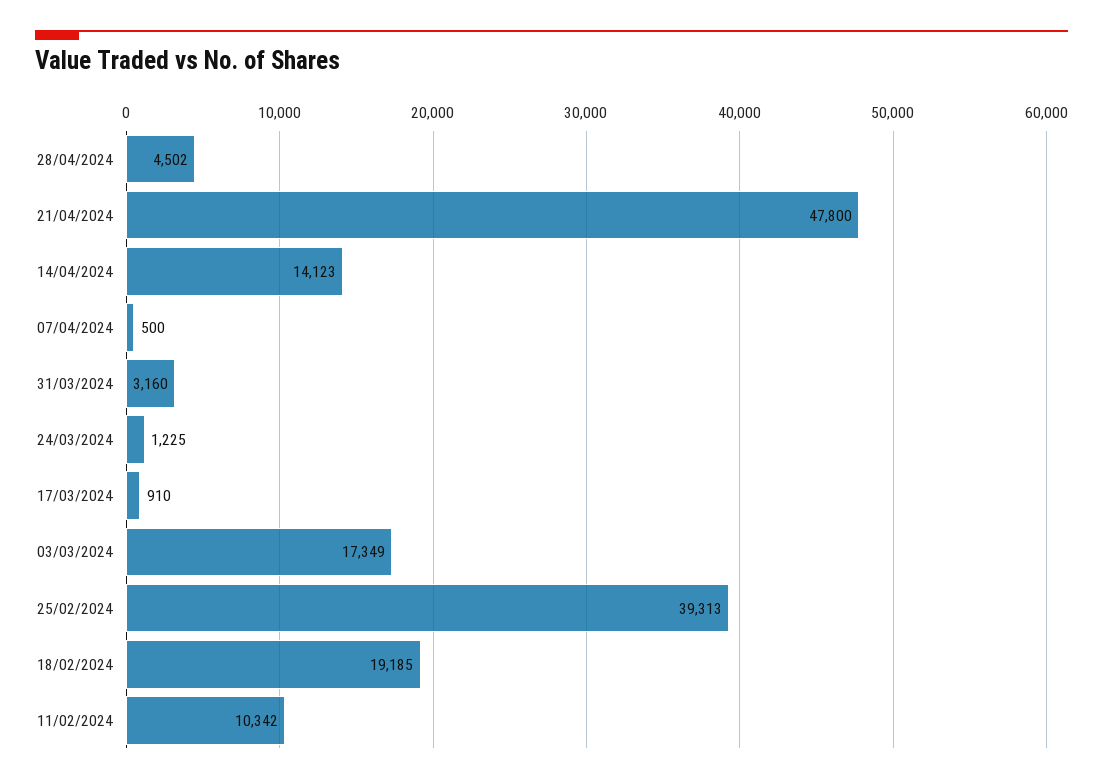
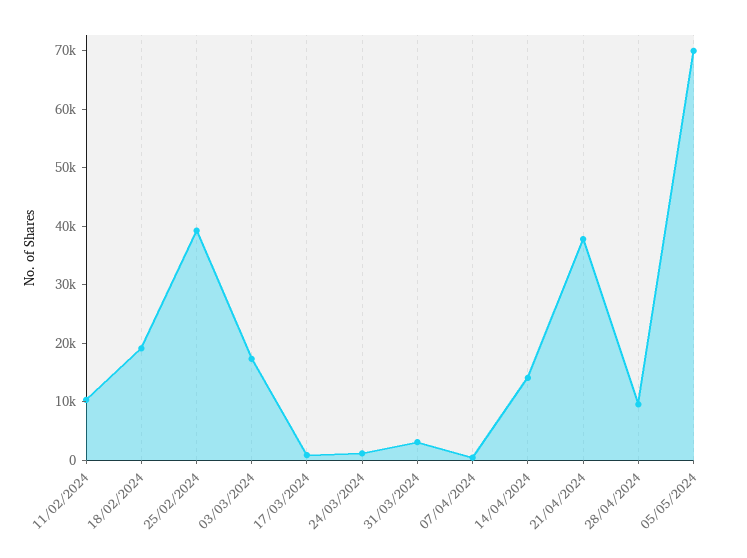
28/04/2024: 4502 -> 10000
21/04/2024: 47800 -> 38000
05/05/2024: none -> 70000

